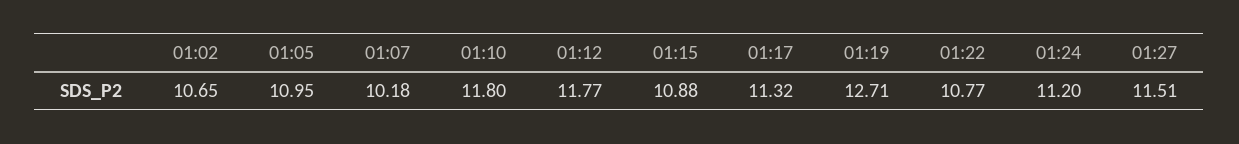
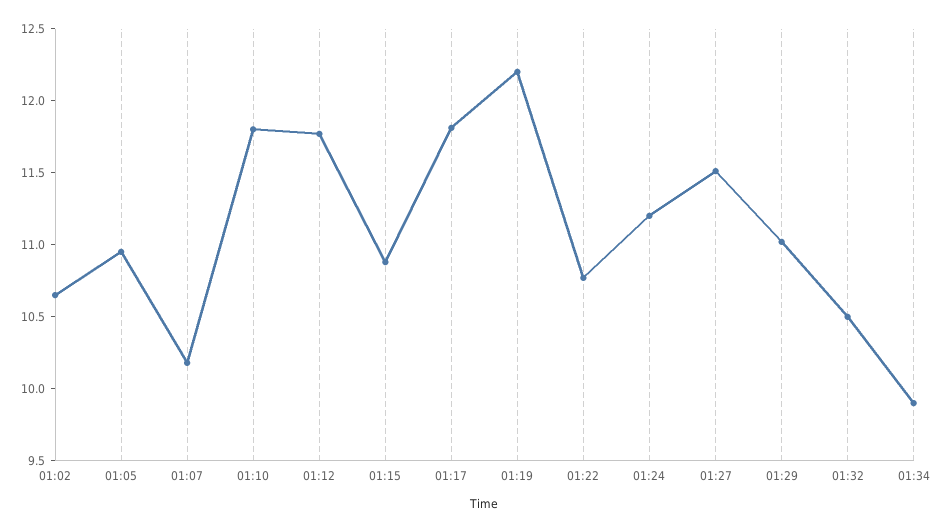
01:17: 11.32 -> 11.8
01:19: 12.71 -> 12.2
01:29: none -> 11
01:32: none -> 10.5
01:34: none -> 9.9

